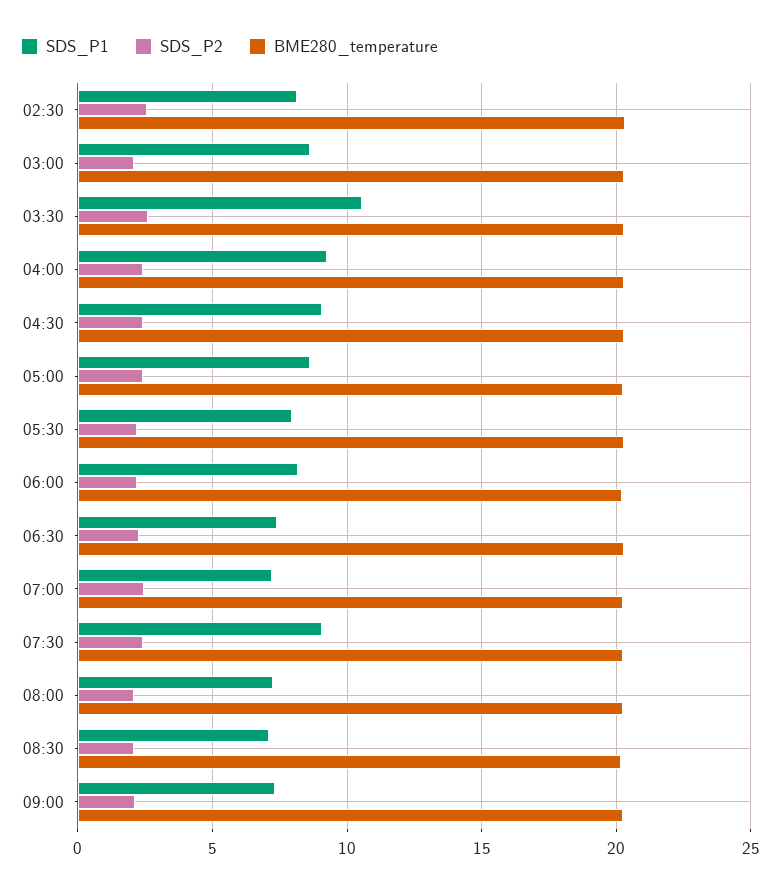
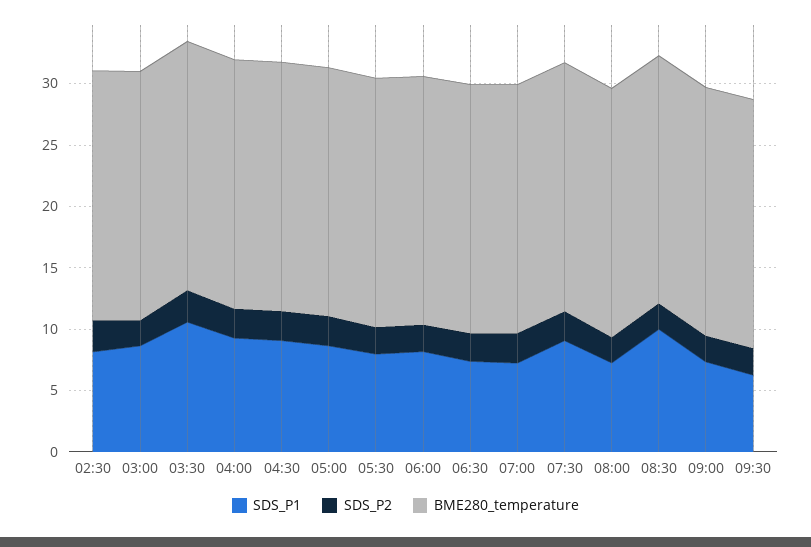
SDS_P1, 08:30: 7 -> 10
SDS_P1, 09:30: none -> 6
SDS_P2, 09:30: none -> 2
BME280_temperature, 09:30: none -> 20

